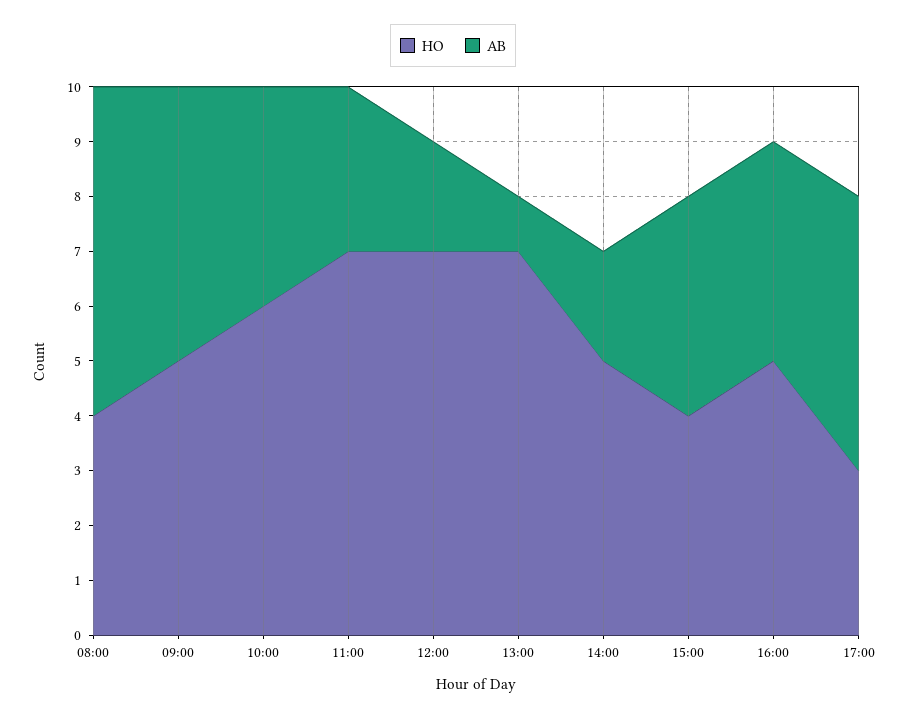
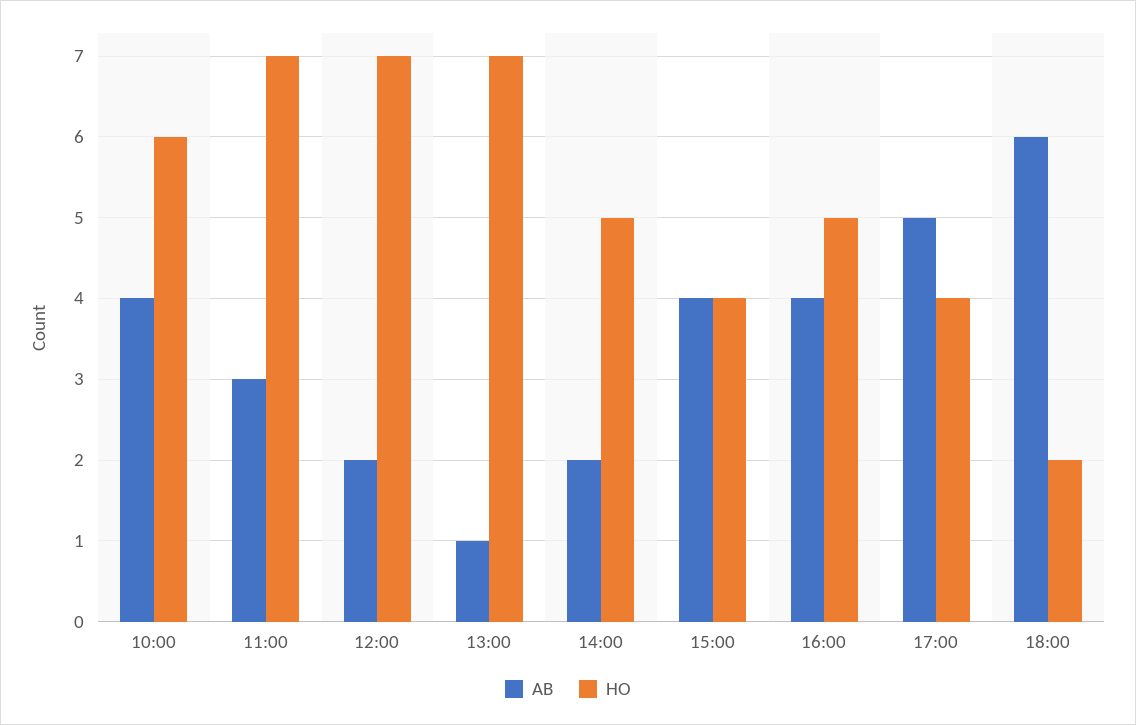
HO, 08:00: 4 -> none
AB, 08:00: 6 -> none
HO, 09:00: 5 -> none
AB, 09:00: 5 -> none
HO, 17:00: 3 -> 4
AB, 18:00: none -> 6
HO, 18:00: none -> 2

